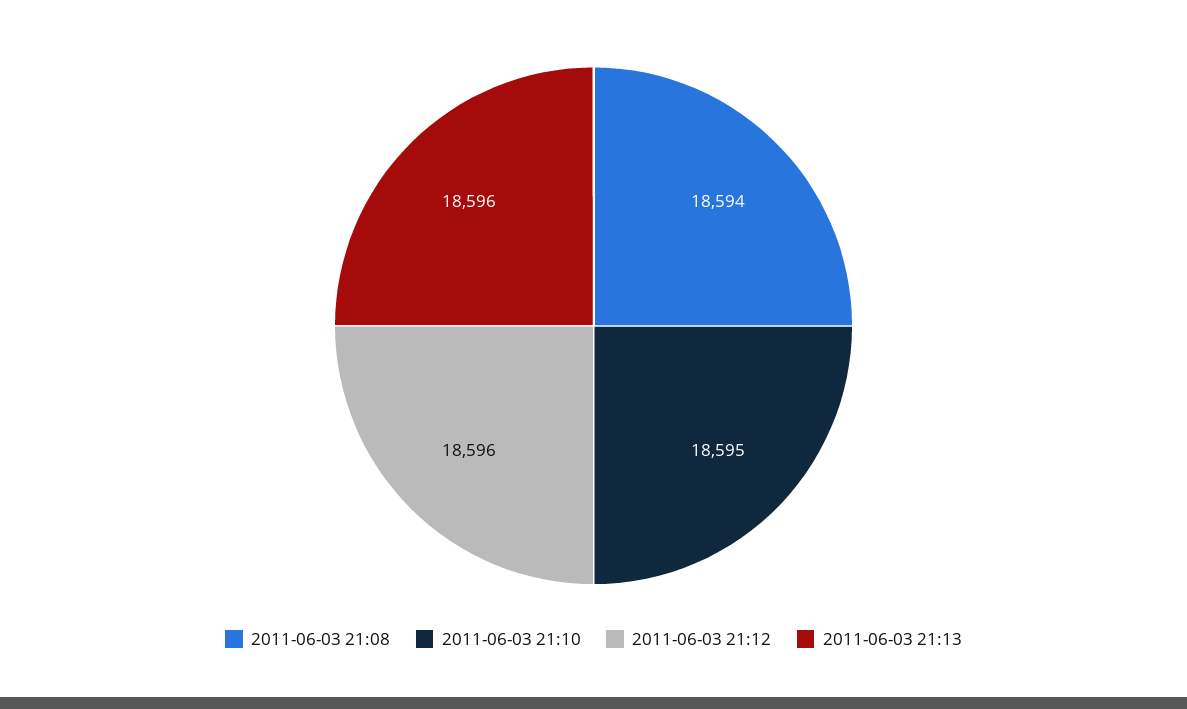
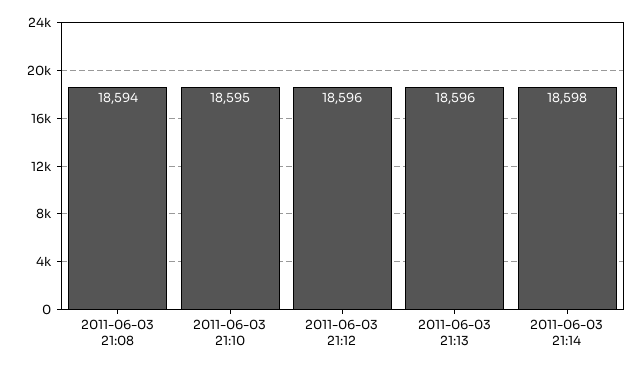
2011-06-03 21:14: none -> 18598

